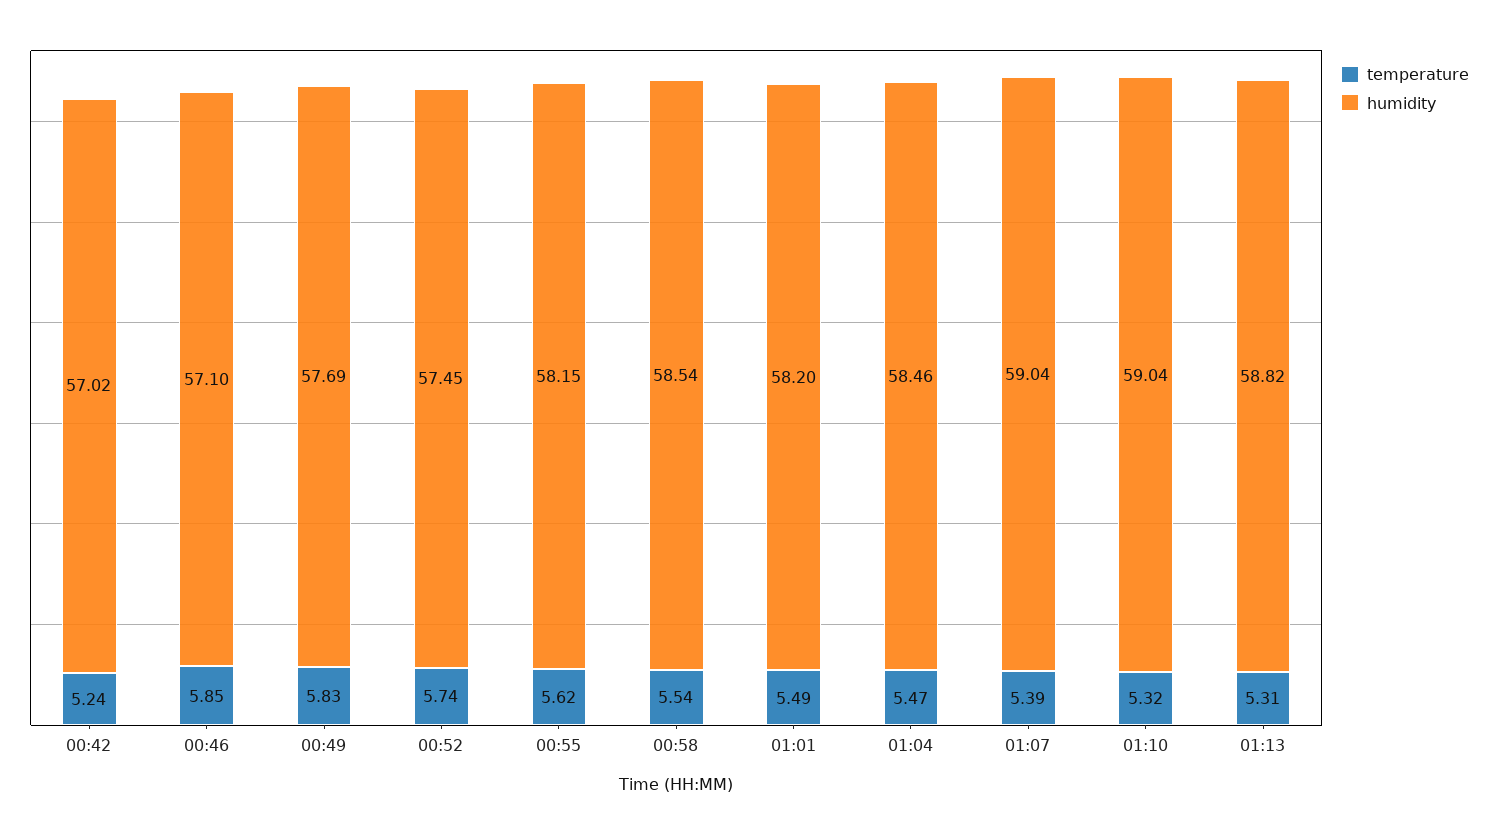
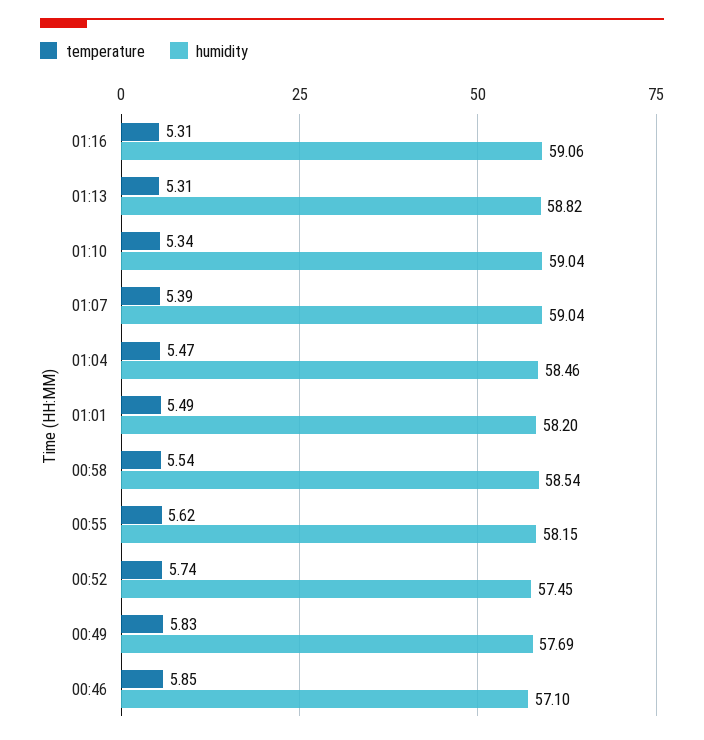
temperature, 00:42: 5.24 -> none
humidity, 00:42: 57.02 -> none
temperature, 01:10: 5.32 -> 5.34
temperature, 01:16: none -> 5.31
humidity, 01:16: none -> 59.06

